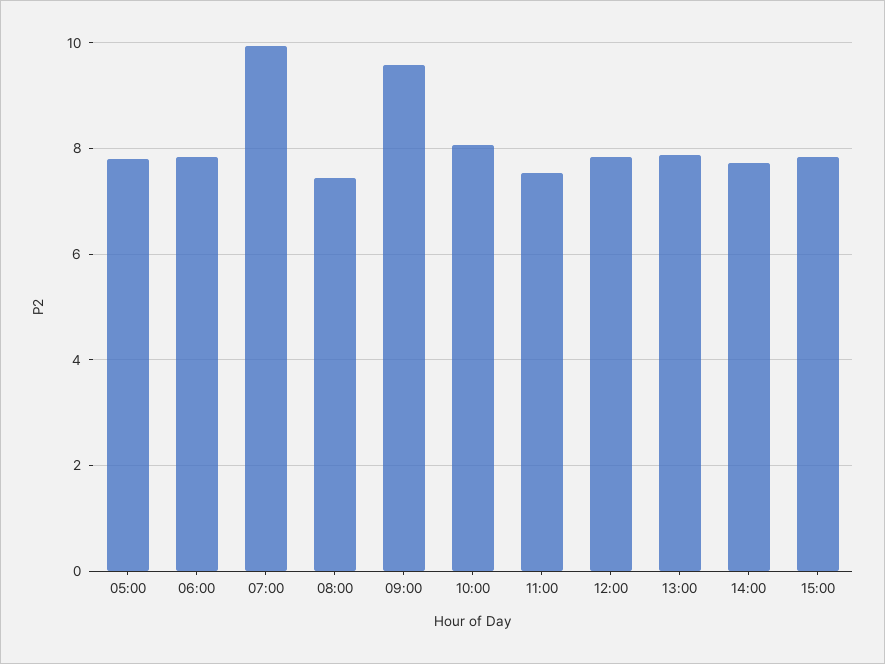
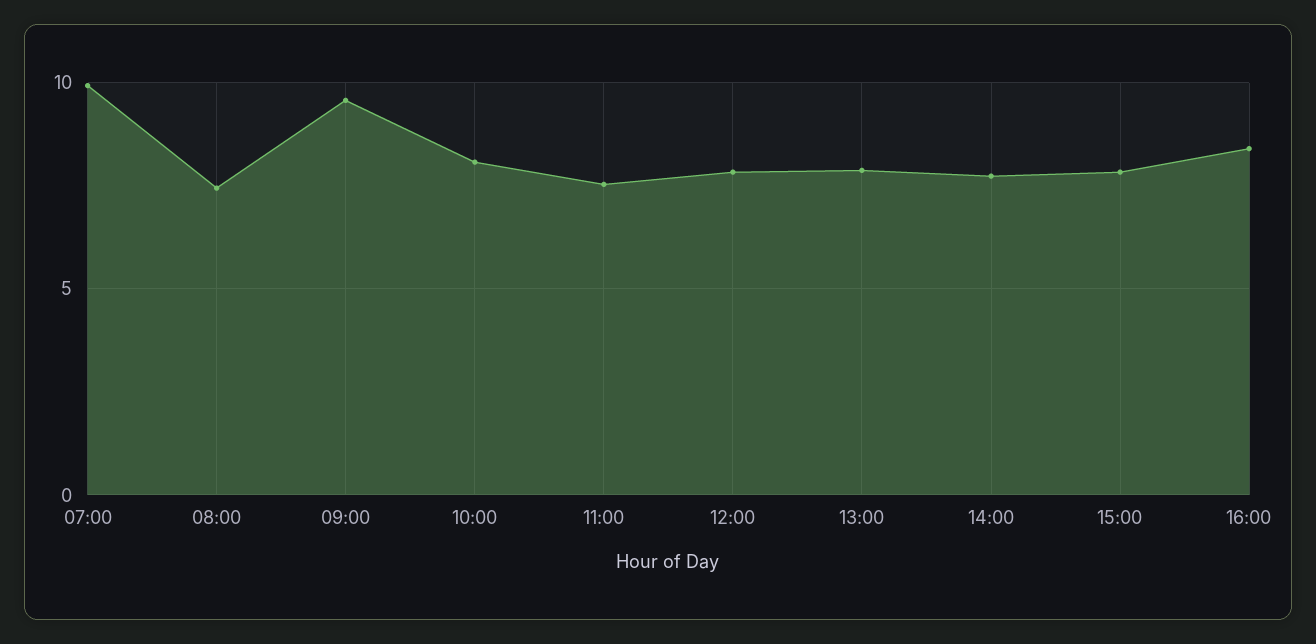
05:00: 7.8 -> none
06:00: 7.8 -> none
16:00: none -> 8.5

